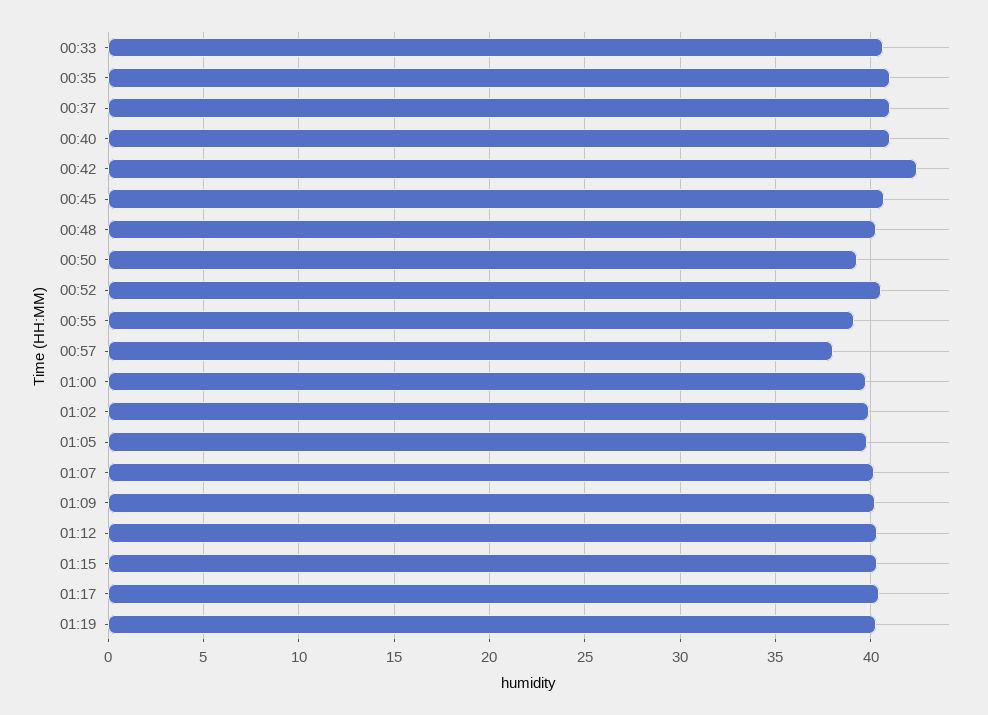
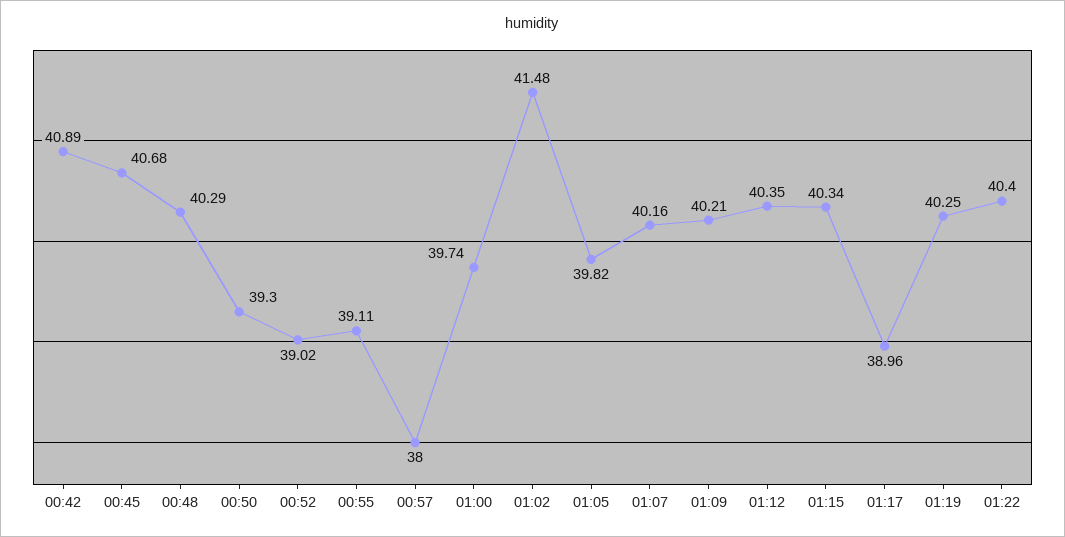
00:33: 40.5 -> none
00:35: 41 -> none
00:37: 41 -> none
00:40: 41 -> none
00:42: 42.5 -> 40.89
00:52: 40.5 -> 39.02
01:02: 40 -> 41.48
01:17: 40.5 -> 38.96
01:22: none -> 40.4

